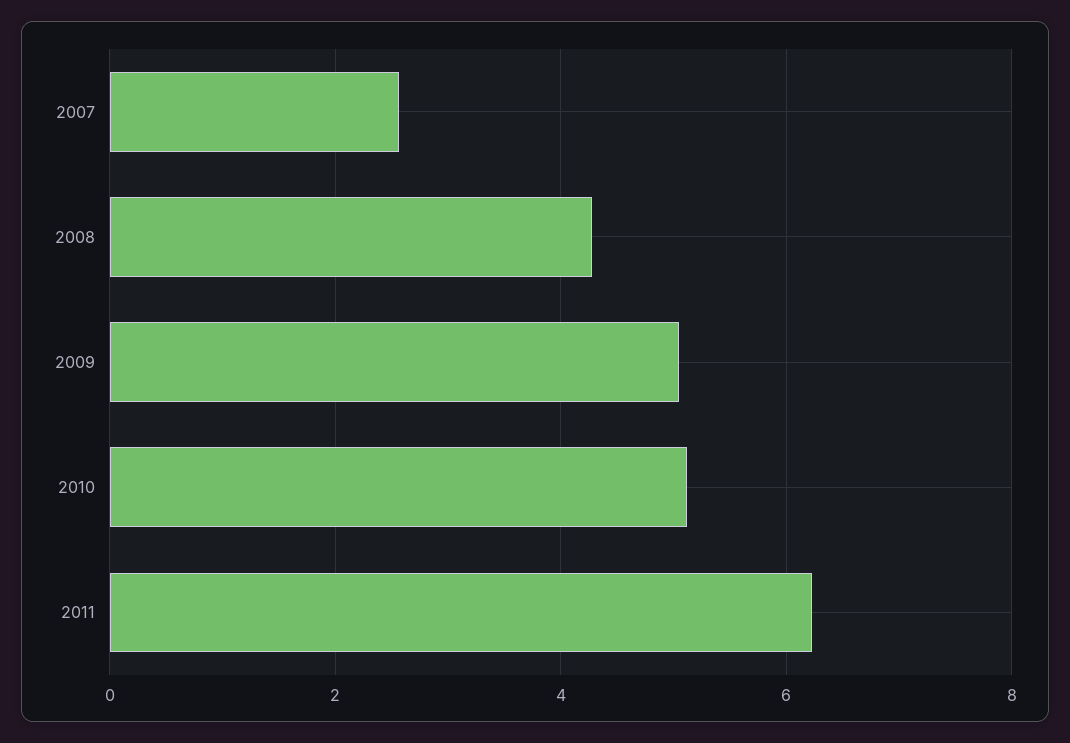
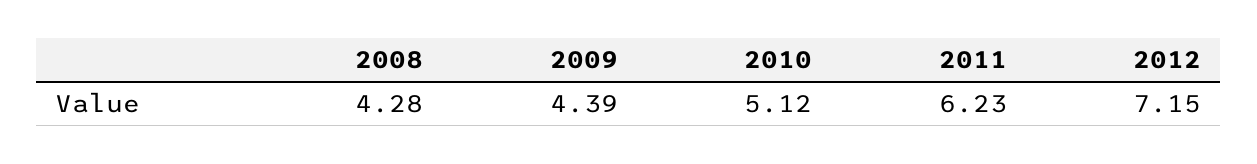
2007: 2.6 -> none
2009: 5 -> 4.39
2012: none -> 7.15

